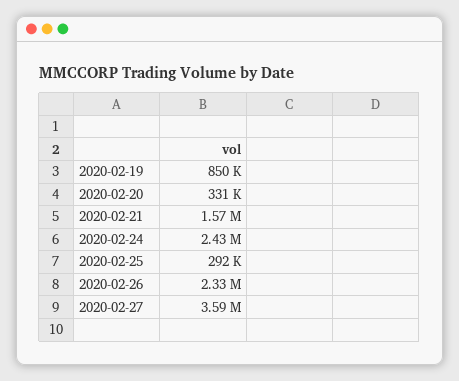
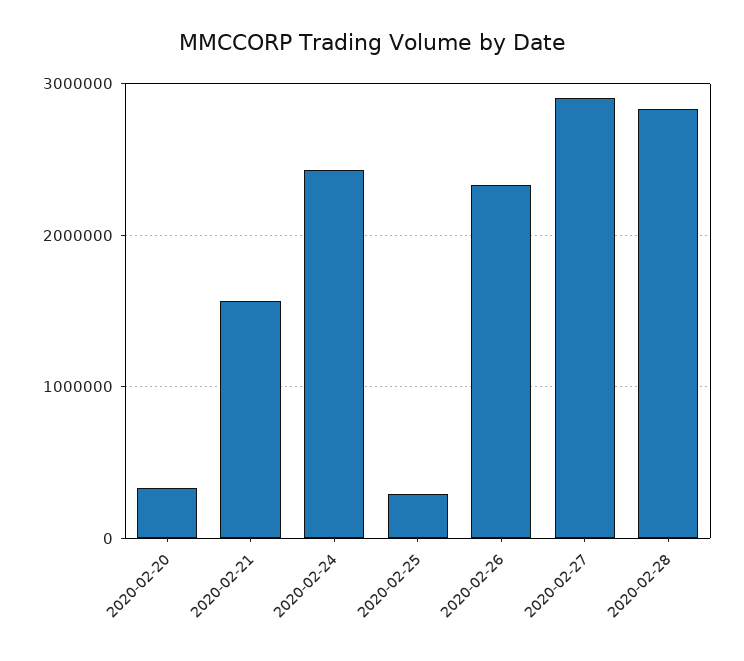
2020-02-19: 850000 -> none
2020-02-27: 3590000 -> 2900000
2020-02-28: none -> 2800000

